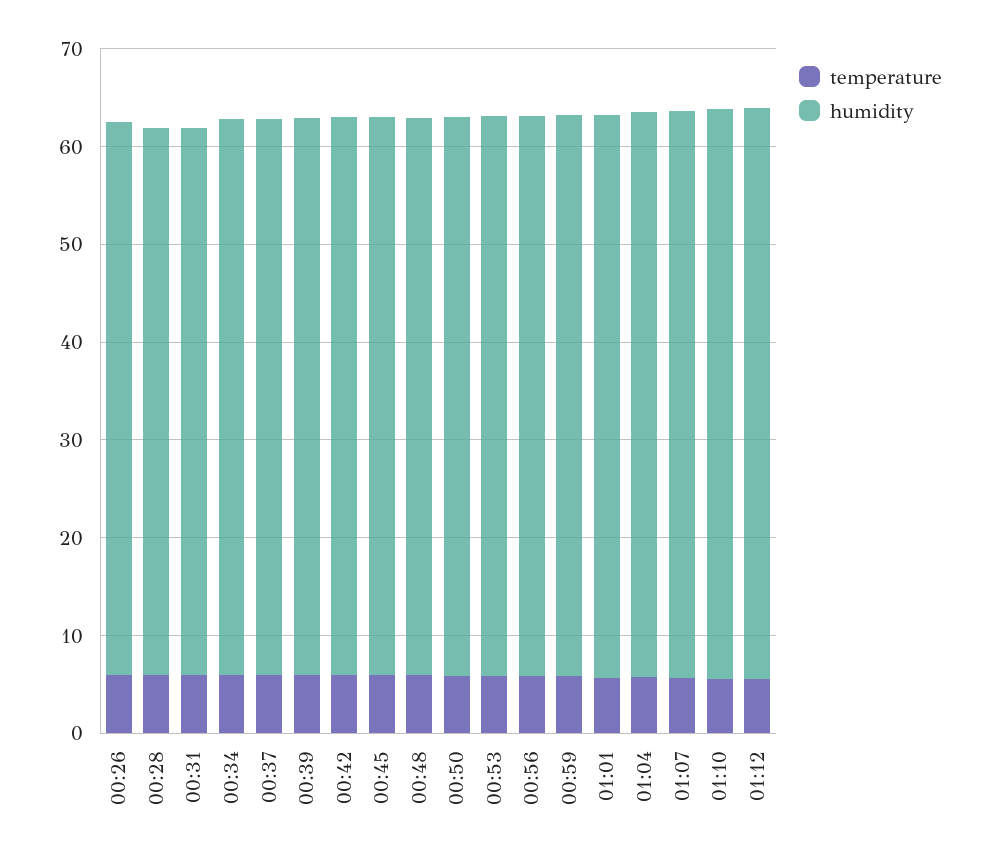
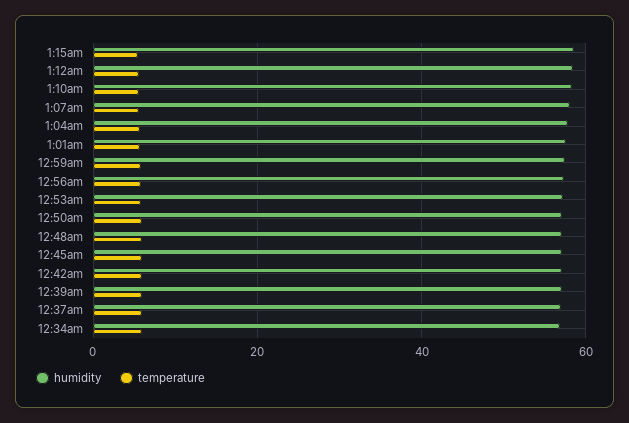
temperature, 00:26: 6 -> none
humidity, 00:26: 56 -> none
temperature, 00:28: 6 -> none
humidity, 00:28: 56 -> none
temperature, 00:31: 6 -> none
humidity, 00:31: 56 -> none
humidity, 1:15am: none -> 58
temperature, 1:15am: none -> 6

